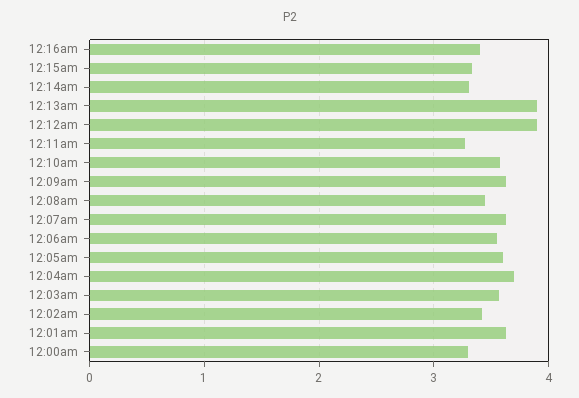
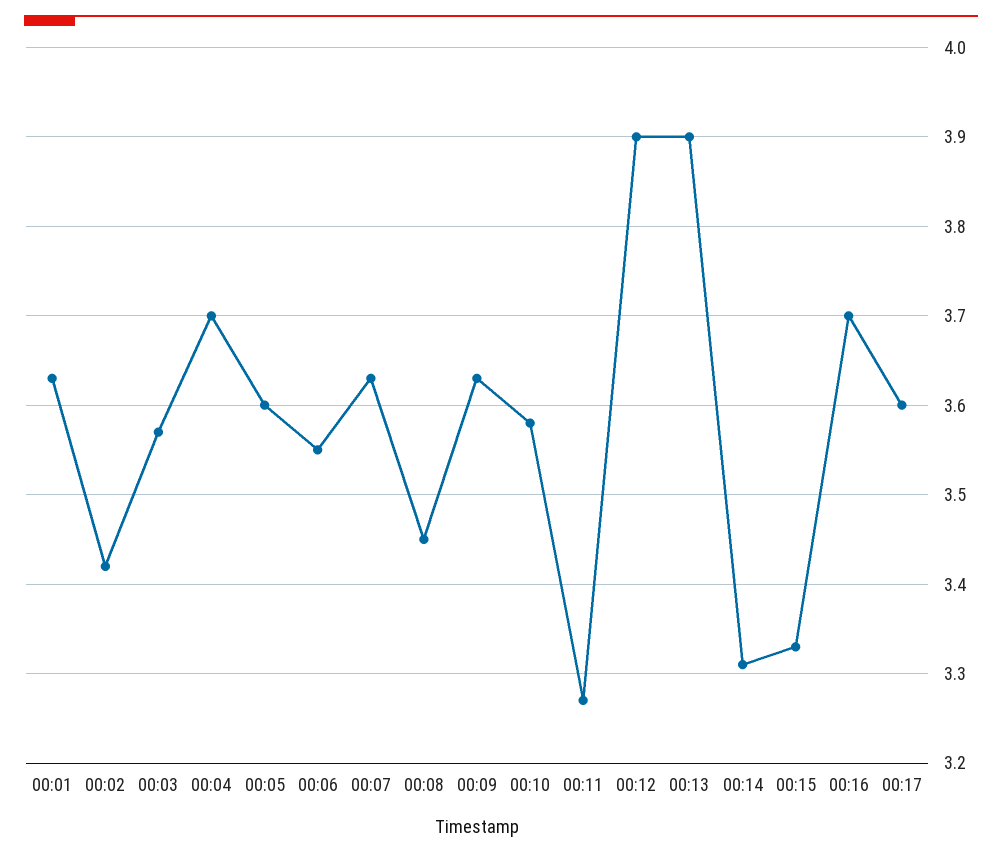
12:16am: 3.4 -> 3.7
12:00am: 3.3 -> none
00:17: none -> 3.6

